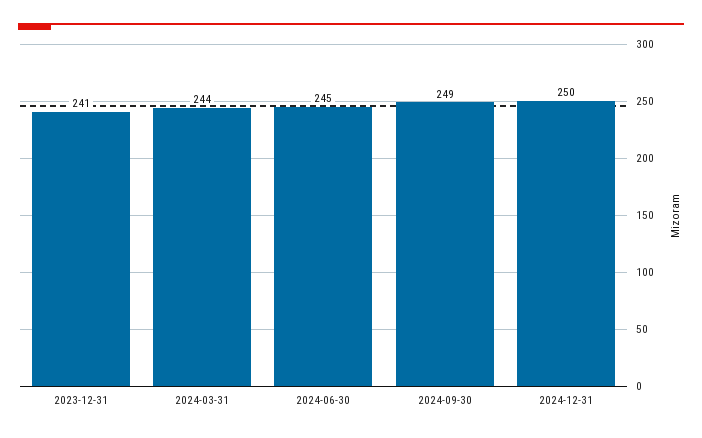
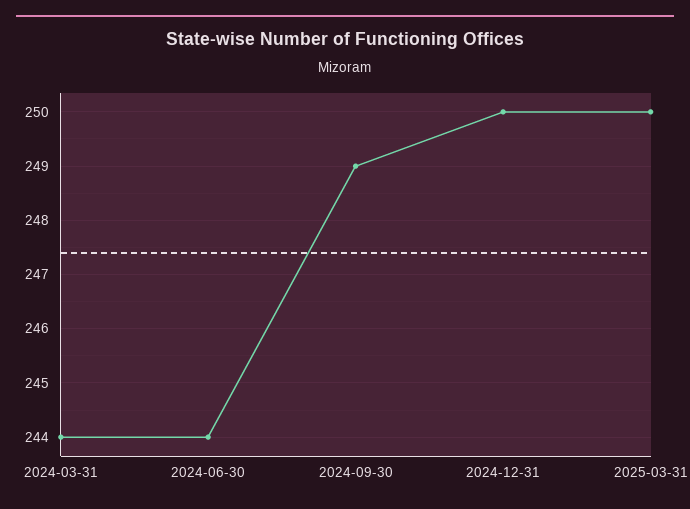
2023-12-31: 241 -> none
2024-06-30: 245 -> 244
2025-03-31: none -> 250

